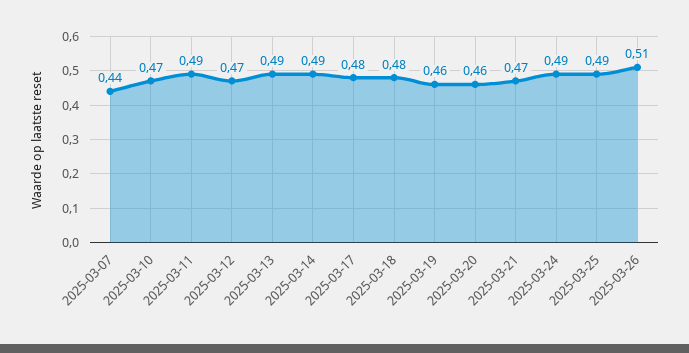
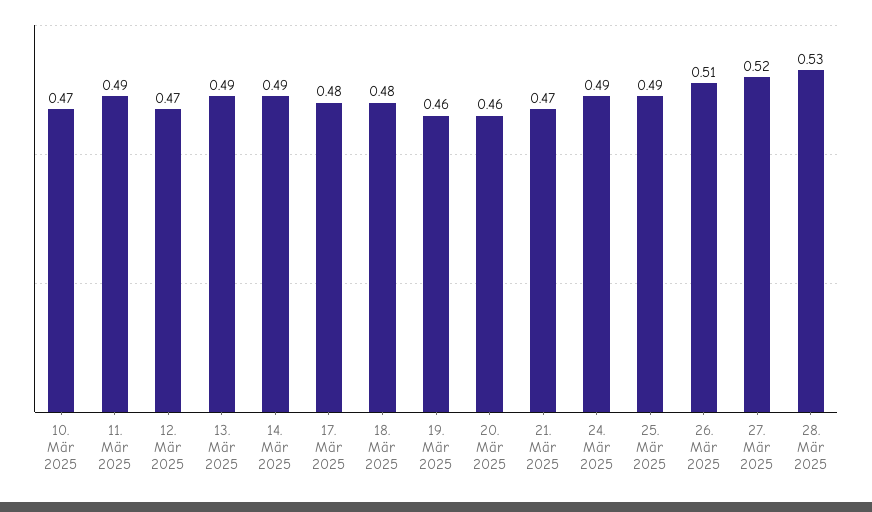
2025-03-07: 0.44 -> none
27. Mär 2025: none -> 0.52
28. Mär 2025: none -> 0.53

